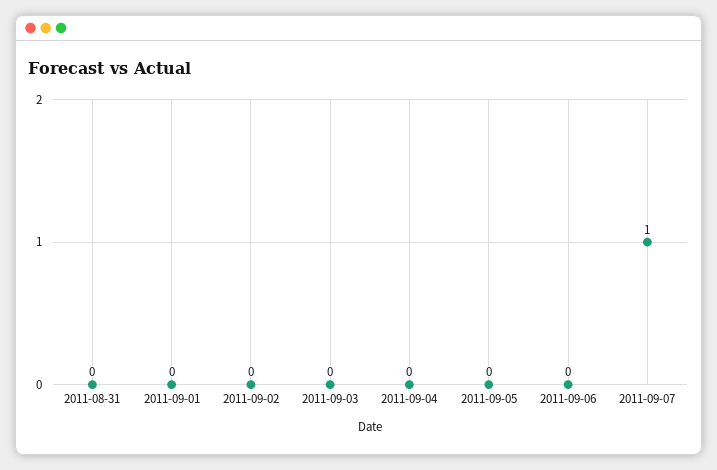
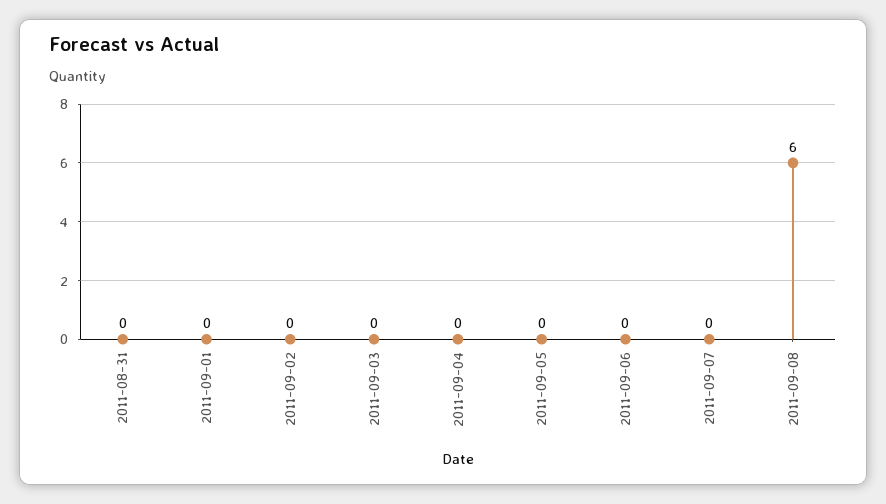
2011-09-07: 1 -> 0
2011-09-08: none -> 6

